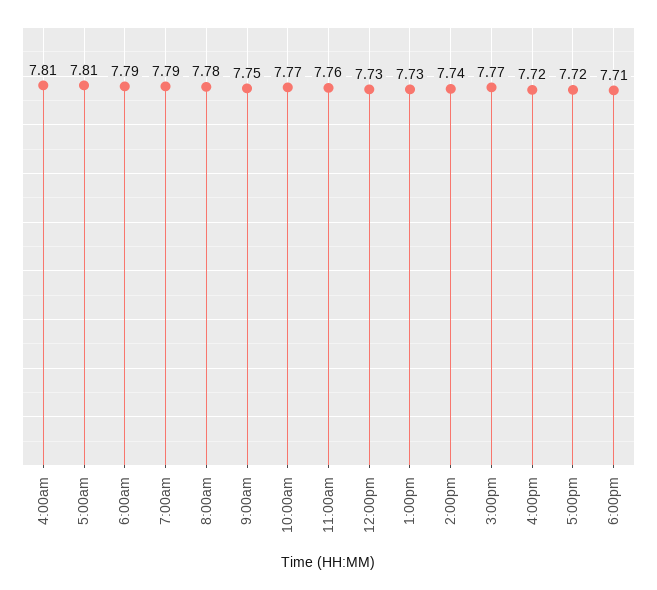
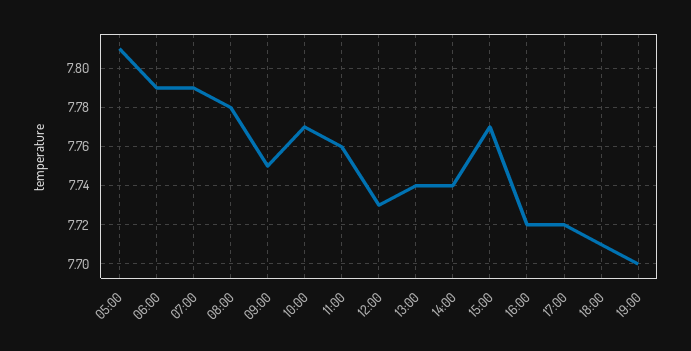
4:00am: 7.81 -> none
1:00pm: 7.73 -> 7.74
19:00: none -> 7.7

